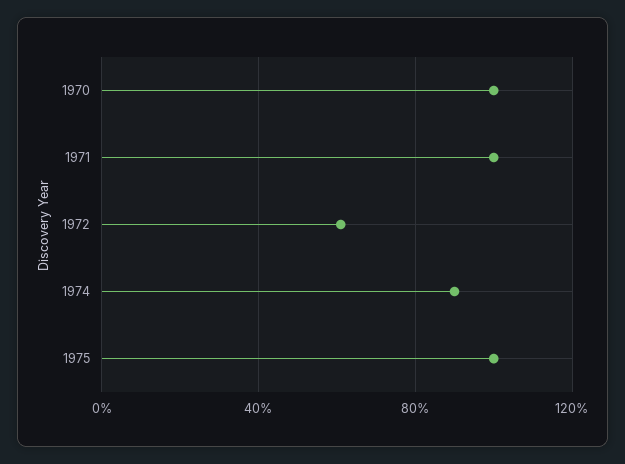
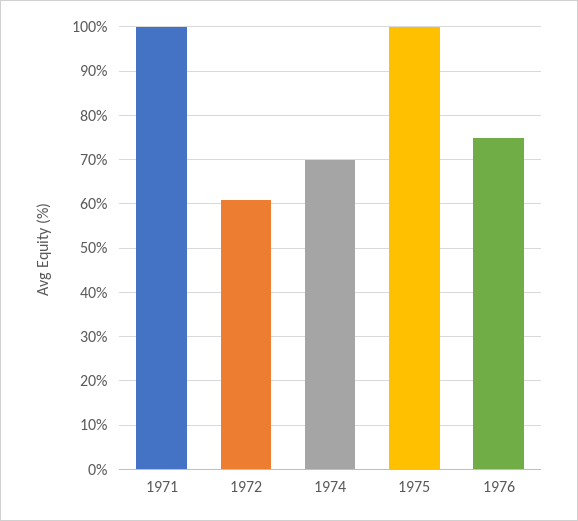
1970: 100 -> none
1974: 90 -> 70
1976: none -> 75

